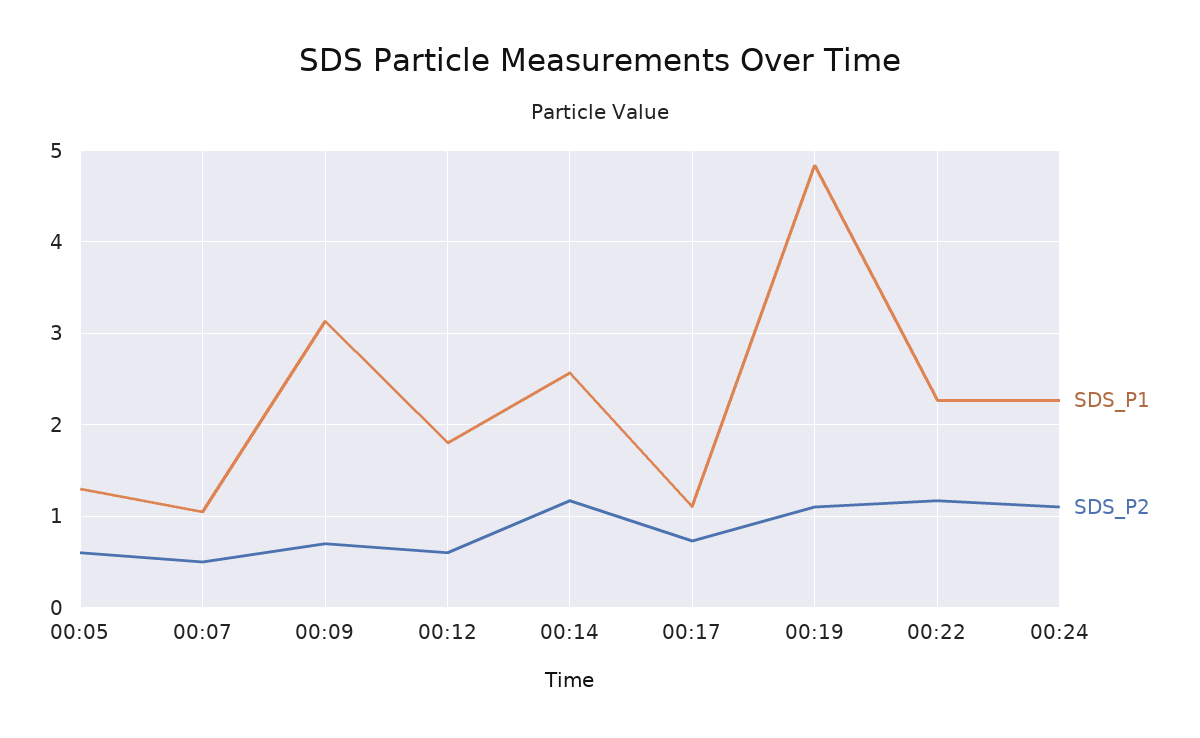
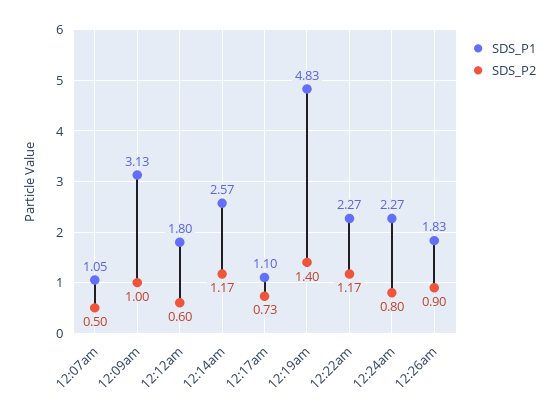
SDS_P1, 00:05: 1.3 -> none
SDS_P2, 00:05: 0.6 -> none
SDS_P2, 00:09: 0.7 -> 1
SDS_P2, 00:19: 1.1 -> 1.4
SDS_P2, 00:24: 1.1 -> 0.8
SDS_P1, 12:26am: none -> 1.83
SDS_P2, 12:26am: none -> 0.9

